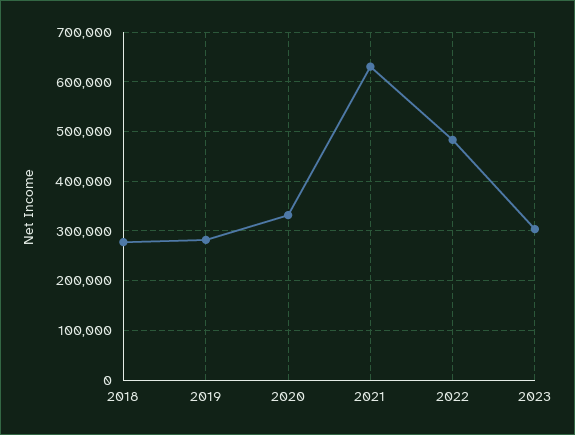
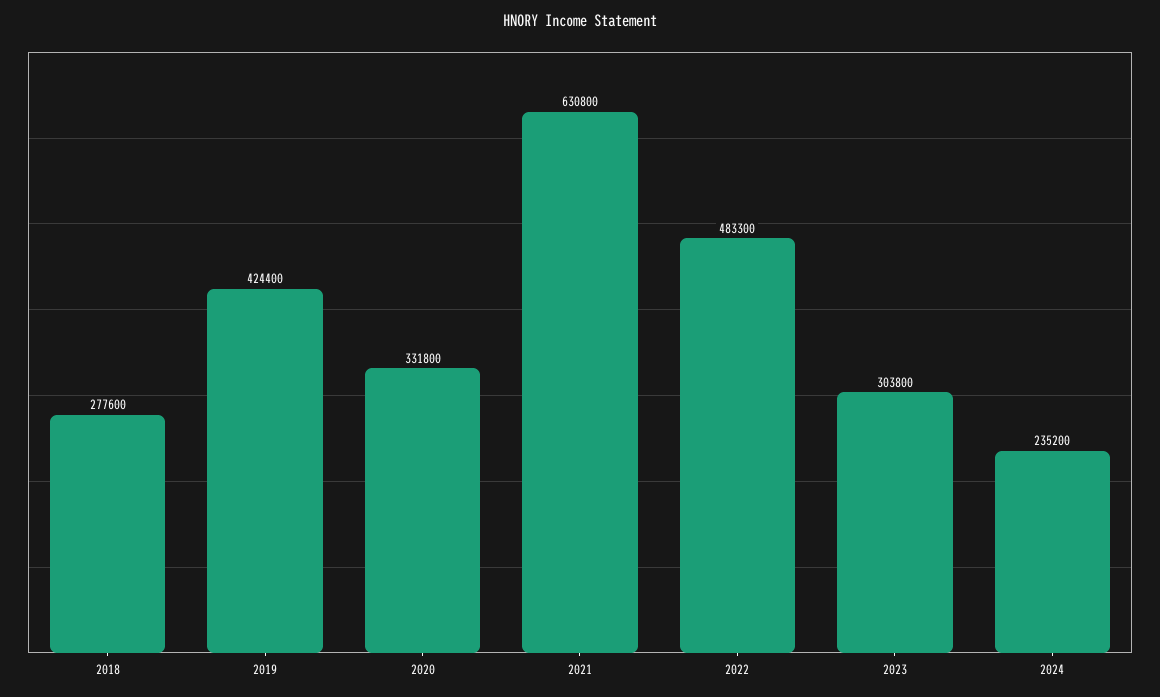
2019: 280000 -> 424400
2024: none -> 235200

